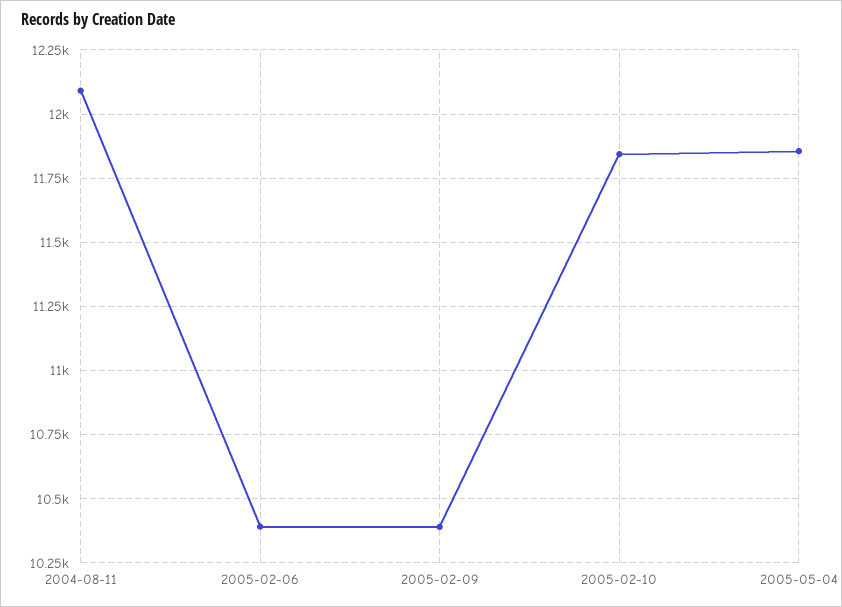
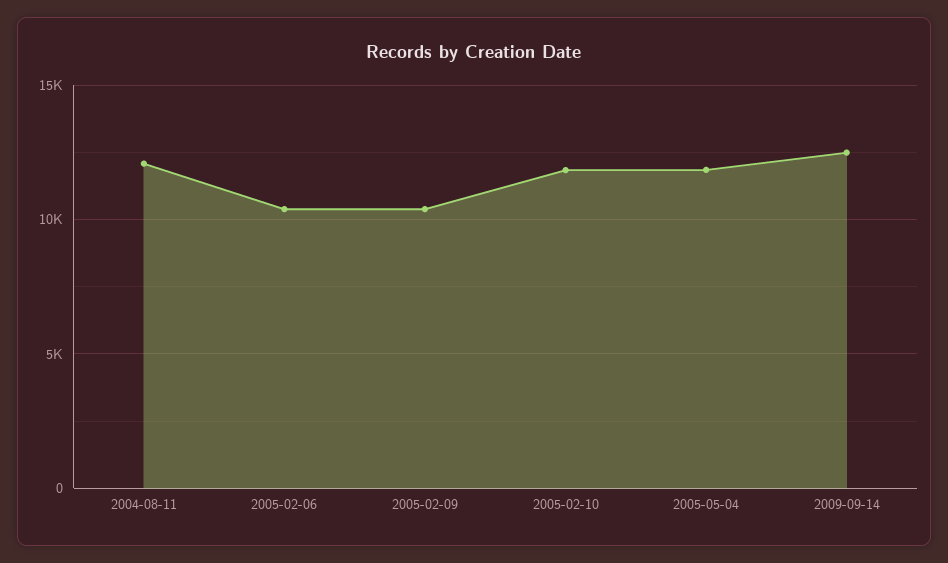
2009-09-14: none -> 12500

